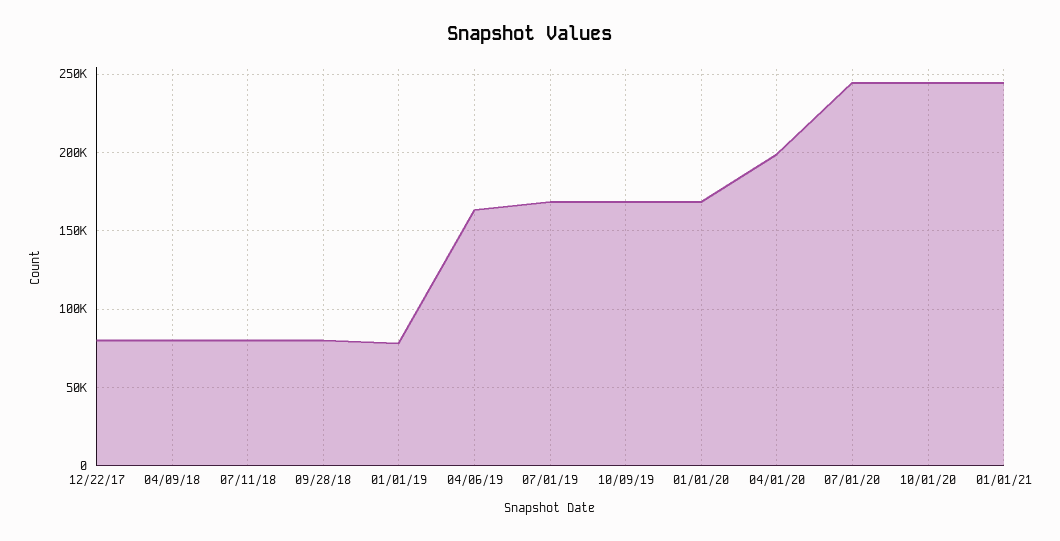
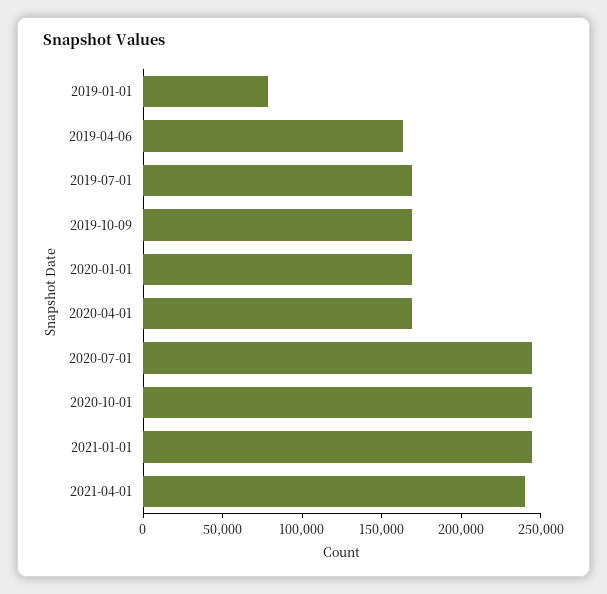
12/22/17: 80000 -> none
04/09/18: 80000 -> none
07/11/18: 80000 -> none
09/28/18: 80000 -> none
04/01/20: 200000 -> 170000
2021-04-01: none -> 240000

